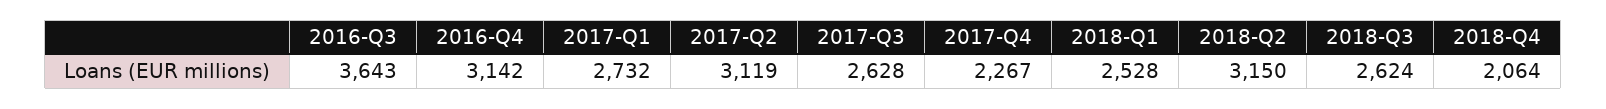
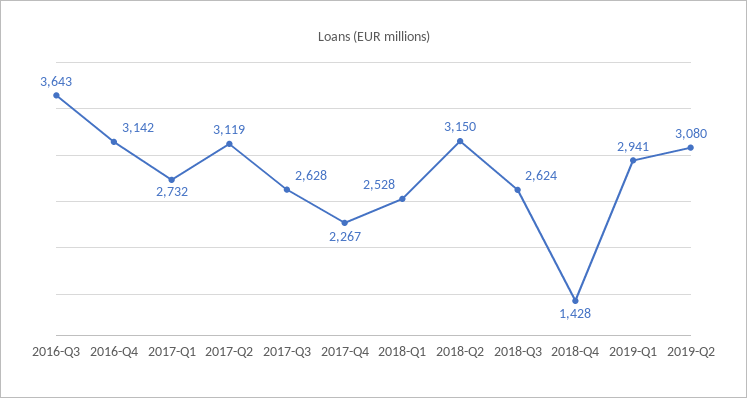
2018-Q4: 2064 -> 1428
2019-Q1: none -> 2941
2019-Q2: none -> 3080

